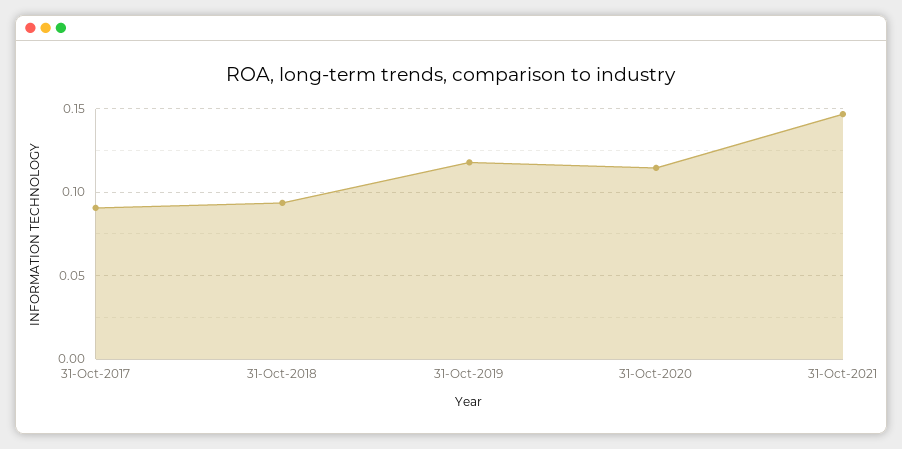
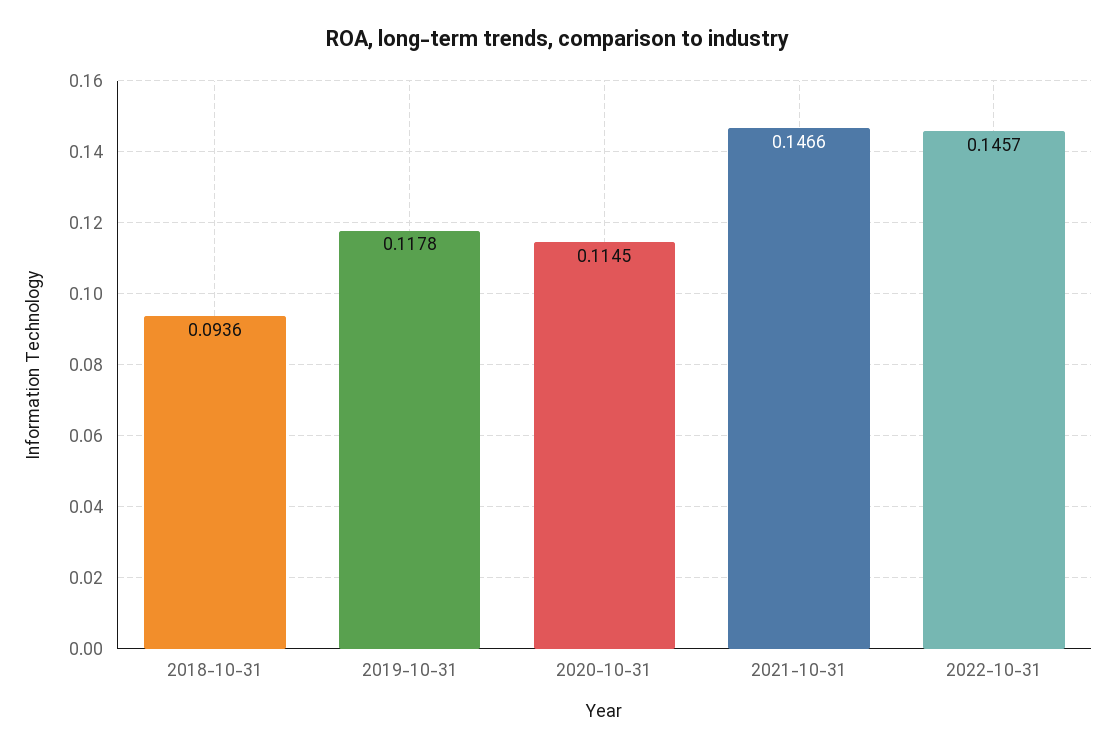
31-Oct-2017: 0.09 -> none
2022-10-31: none -> 0.1457

